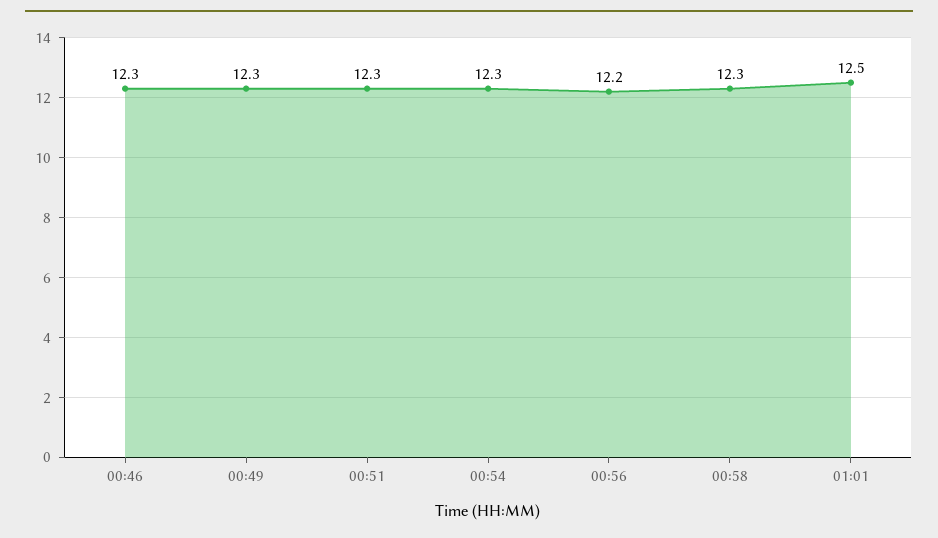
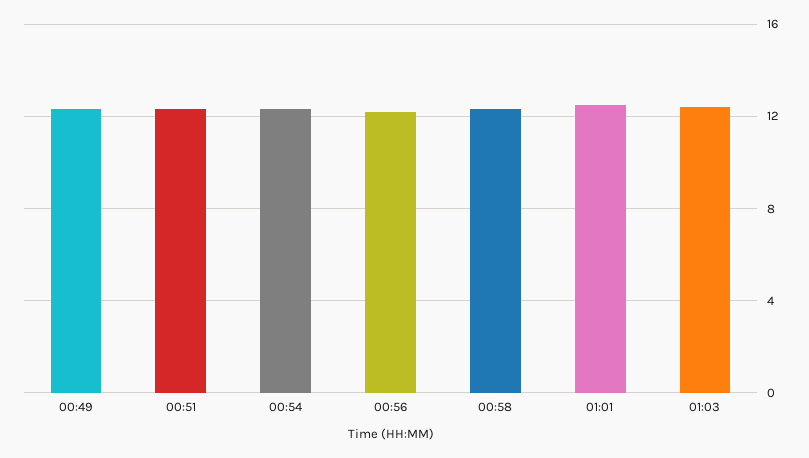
00:46: 12.3 -> none
01:03: none -> 12.5

